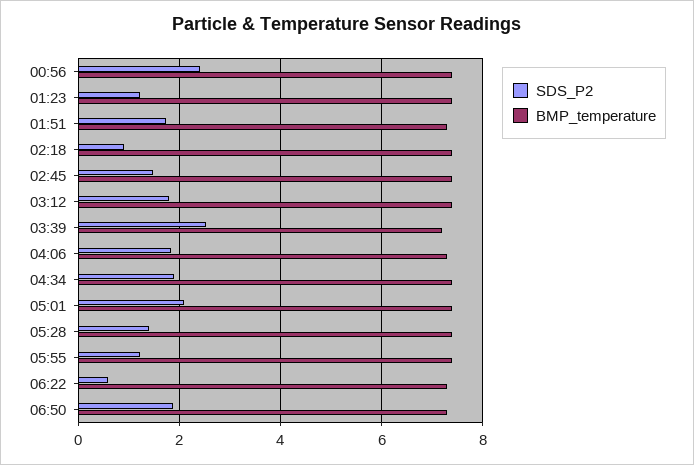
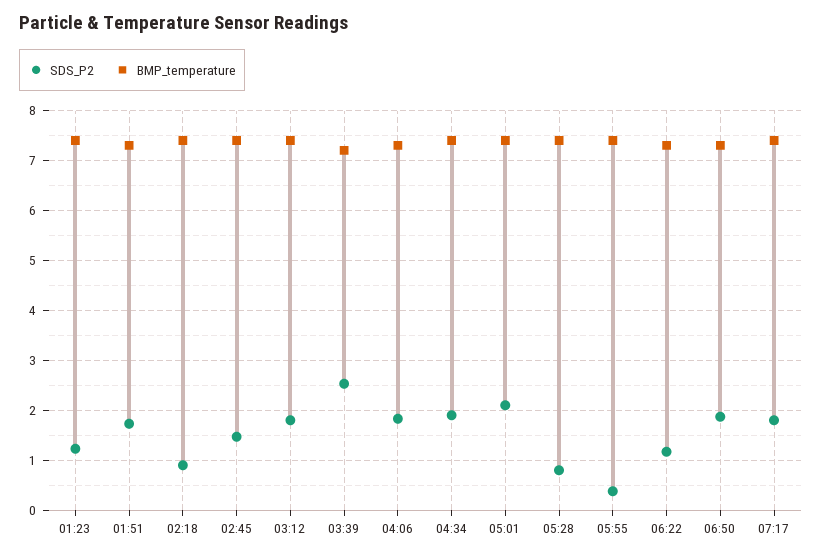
SDS_P2, 00:56: 2.4 -> none
BMP_temperature, 00:56: 7.4 -> none
SDS_P2, 05:28: 1.4 -> 0.8
SDS_P2, 05:55: 1.2 -> 0.4
SDS_P2, 06:22: 0.6 -> 1.2
SDS_P2, 07:17: none -> 1.8
BMP_temperature, 07:17: none -> 7.4

